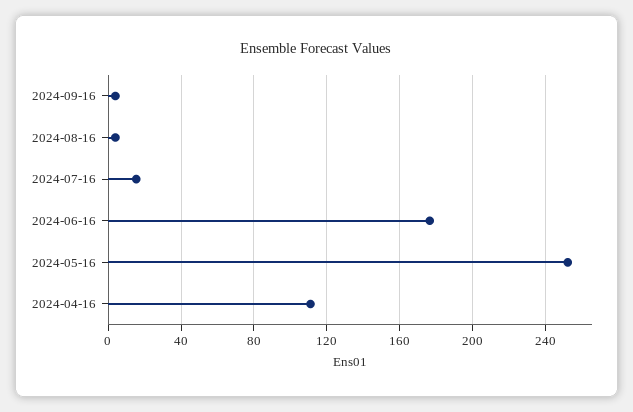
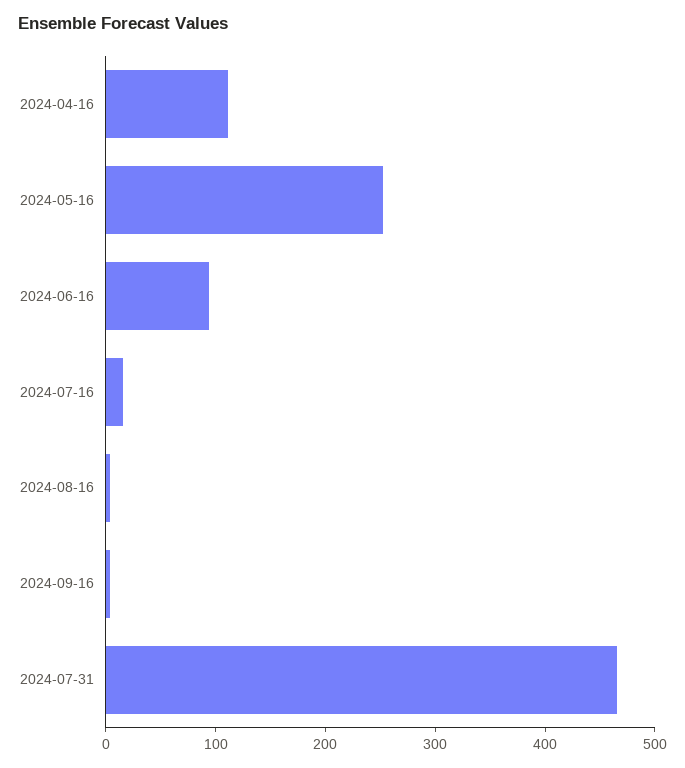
2024-06-16: 175 -> 100
2024-07-31: none -> 460

